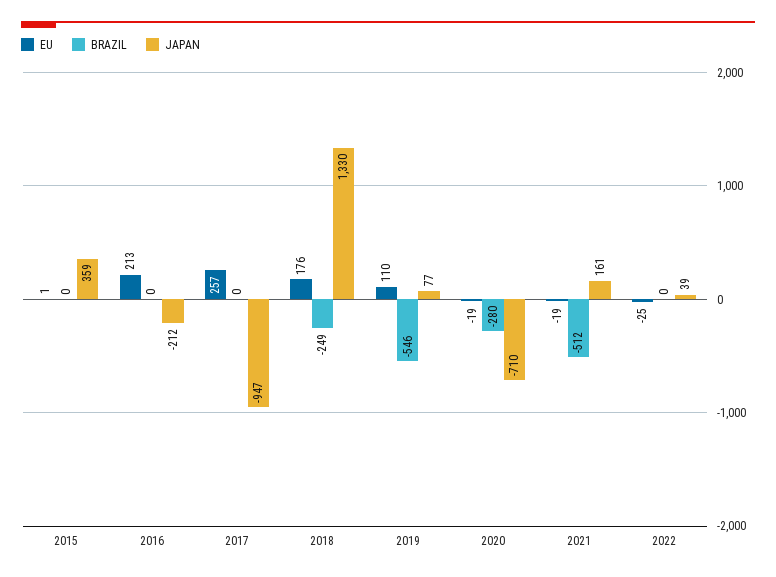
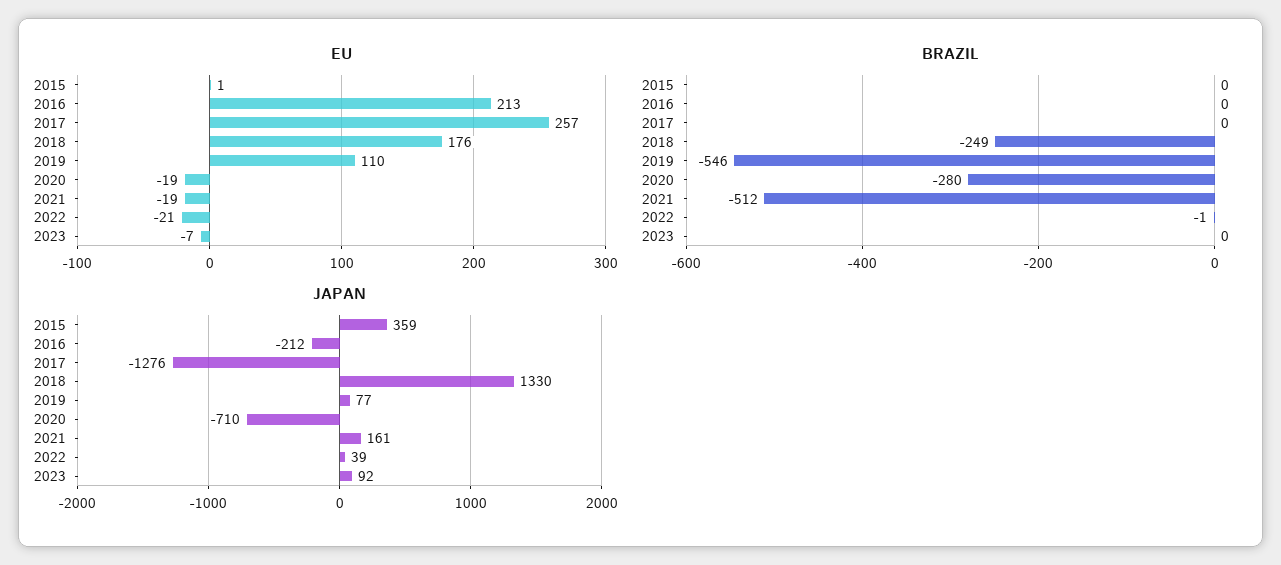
JAPAN, 2017: -947 -> -1276
EU, 2022: -25 -> -21
BRAZIL, 2022: 0 -> -1
EU, 2023: none -> -7
BRAZIL, 2023: none -> 0
JAPAN, 2023: none -> 92

